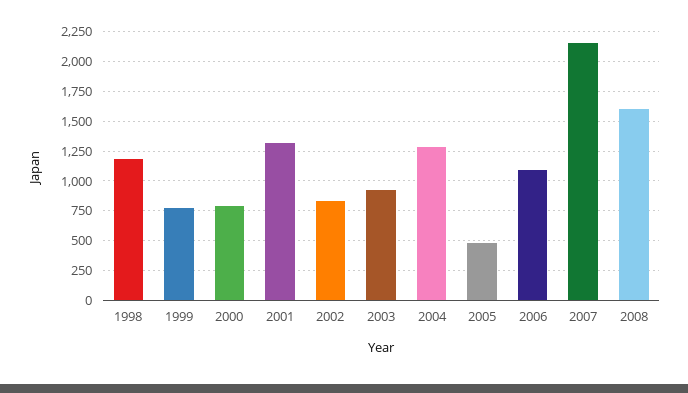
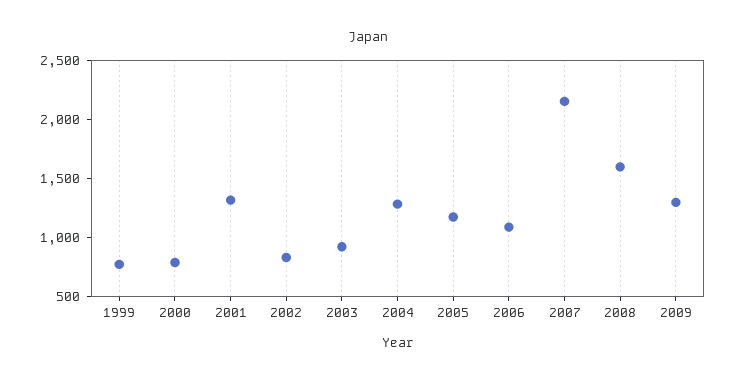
1998: 1250 -> none
2005: 500 -> 1200
2009: none -> 1300

